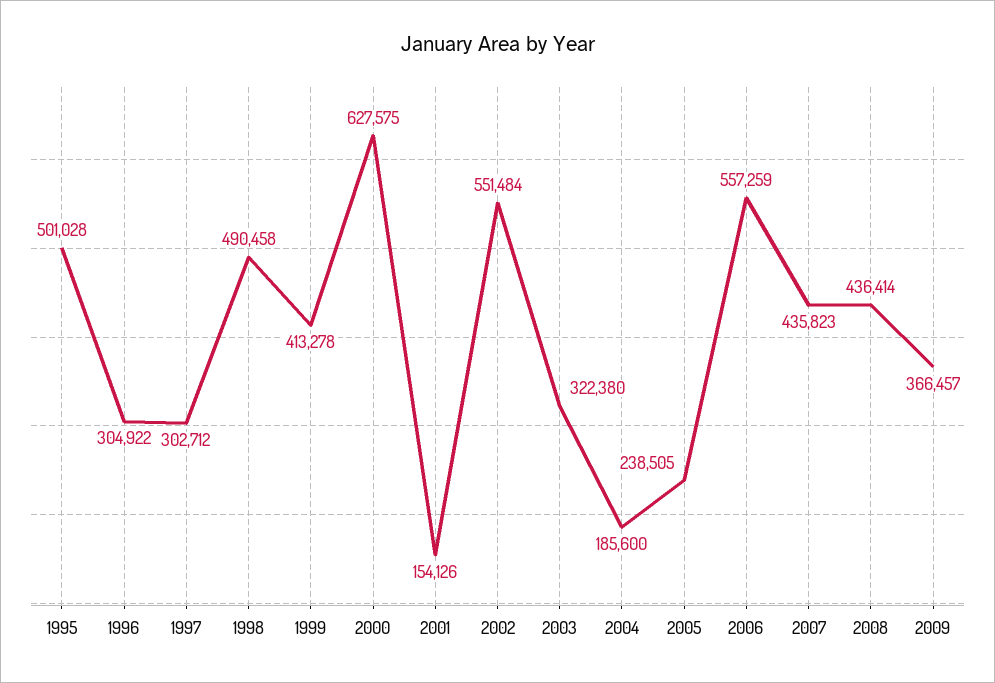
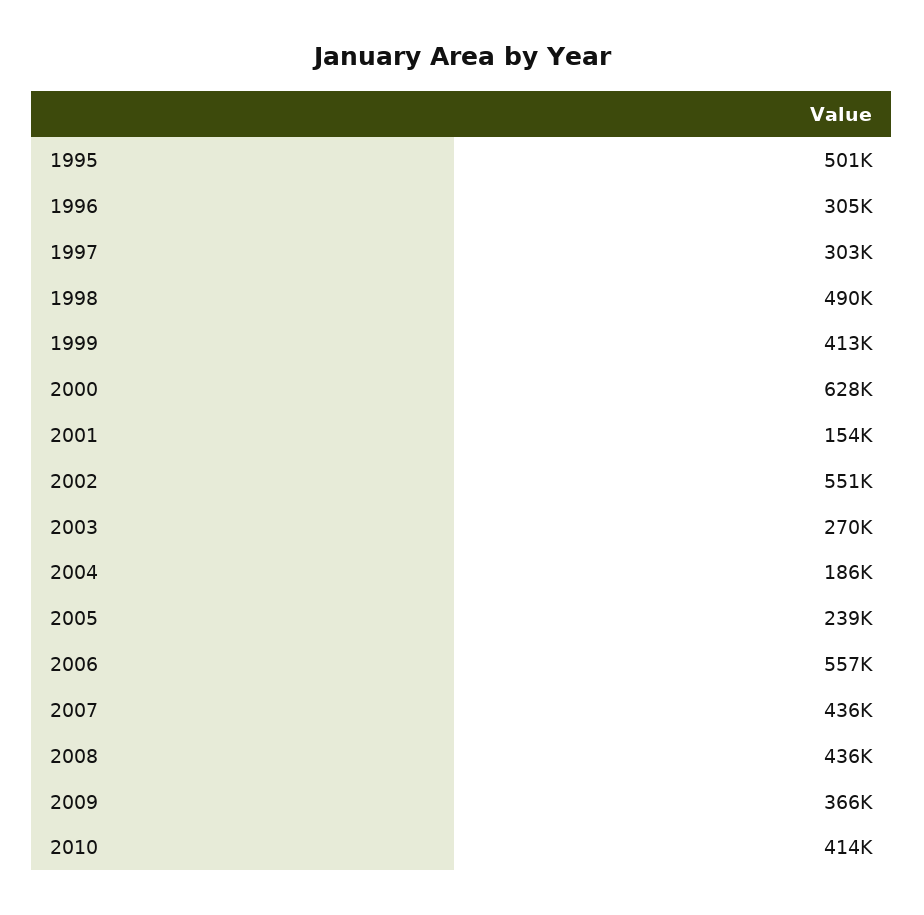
2003: 322380 -> 270000
2010: none -> 414000

